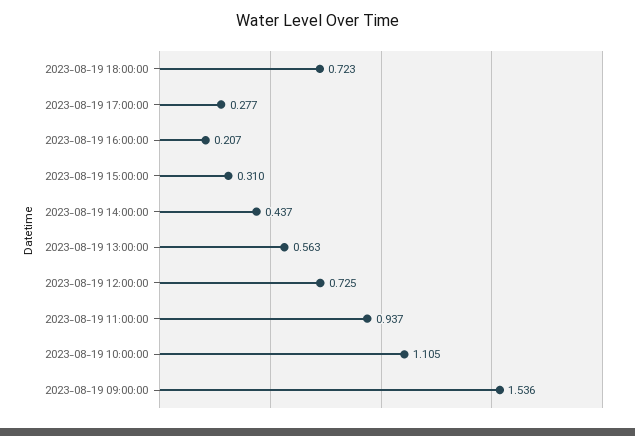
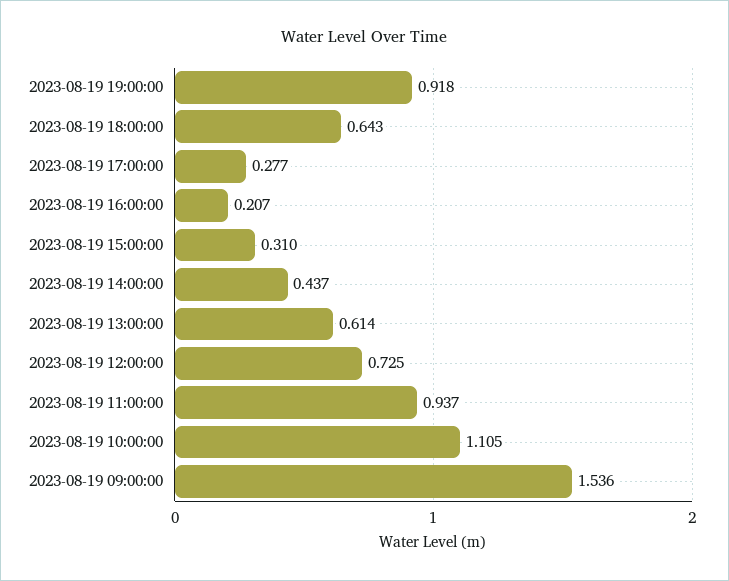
2023-08-19 18:00:00: 0.723 -> 0.643
2023-08-19 13:00:00: 0.563 -> 0.614
2023-08-19 19:00:00: none -> 0.918

